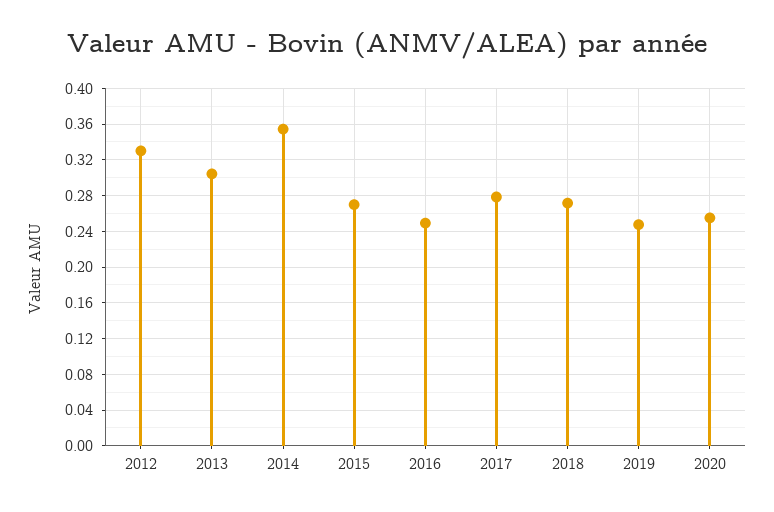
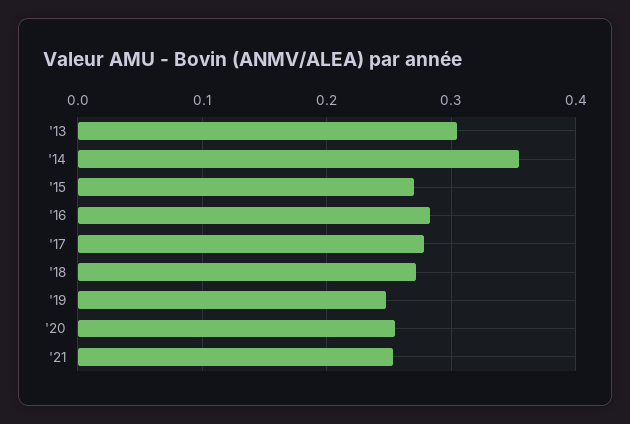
2012: 0.33 -> none
2016: 0.25 -> 0.28
'21: none -> 0.25

